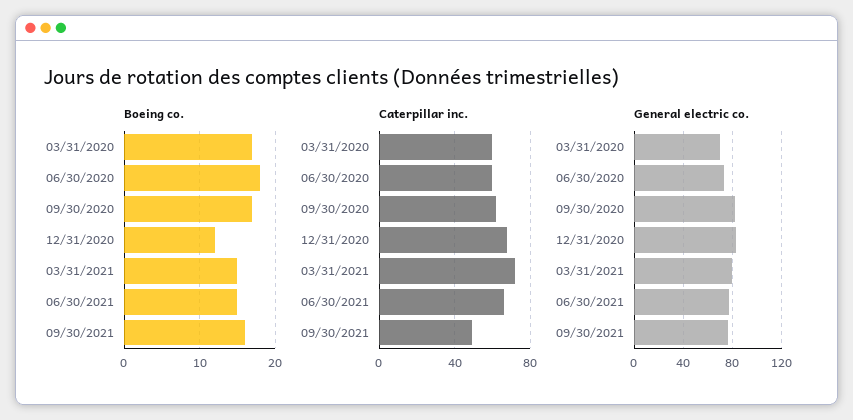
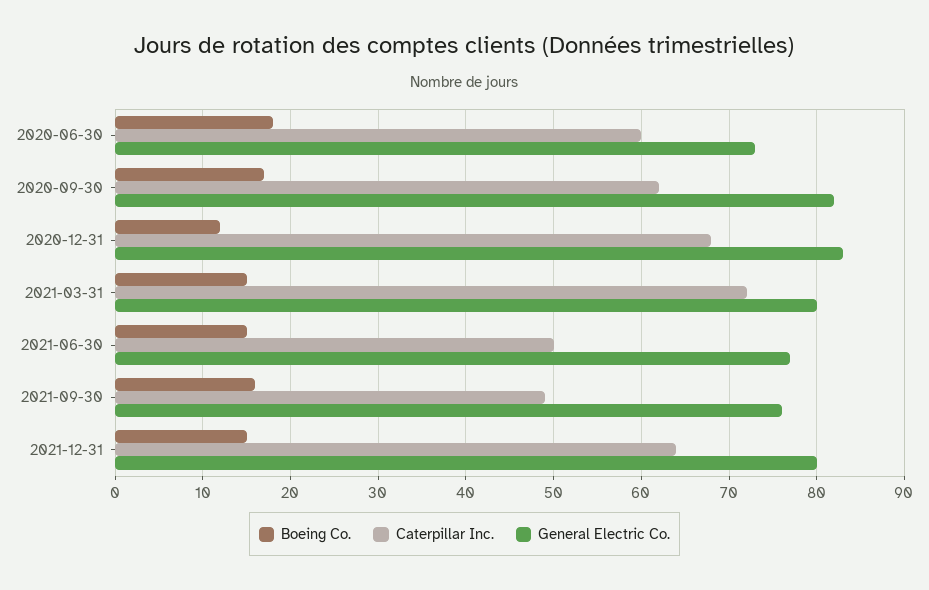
Boeing co., 03/31/2020: 17 -> none
Caterpillar inc., 03/31/2020: 60 -> none
Caterpillar inc., 06/30/2021: 65 -> 50
General electric co., 03/31/2020: 70 -> none
Boeing co., 2021-12-31: none -> 15
Caterpillar inc., 2021-12-31: none -> 64
General electric co., 2021-12-31: none -> 80

